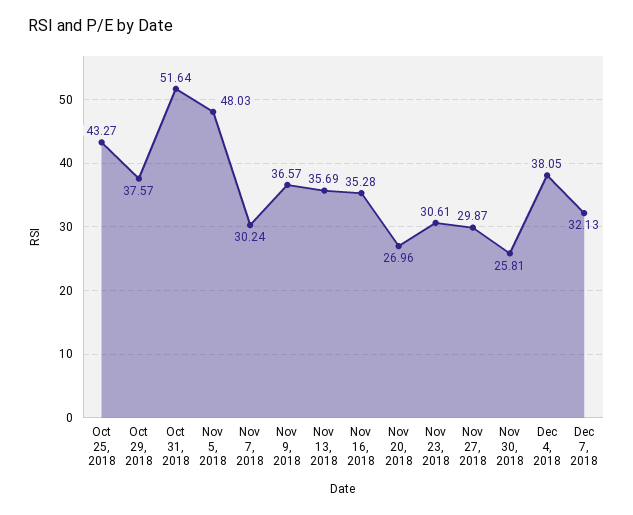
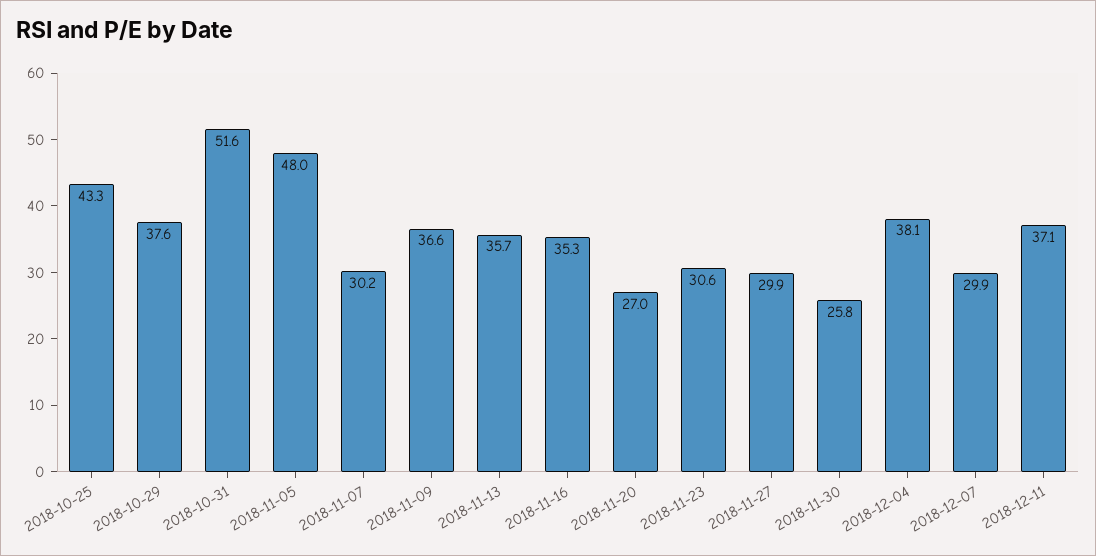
Dec 7, 2018: 32.13 -> 29.9
2018-12-11: none -> 37.1

